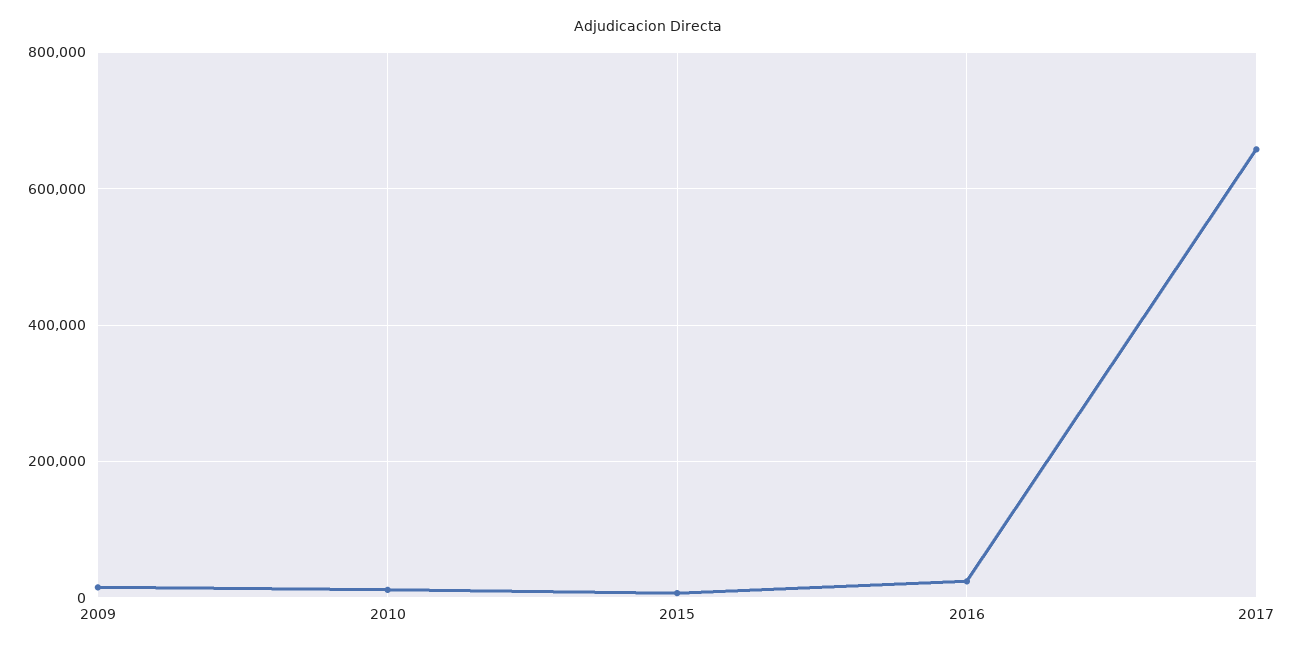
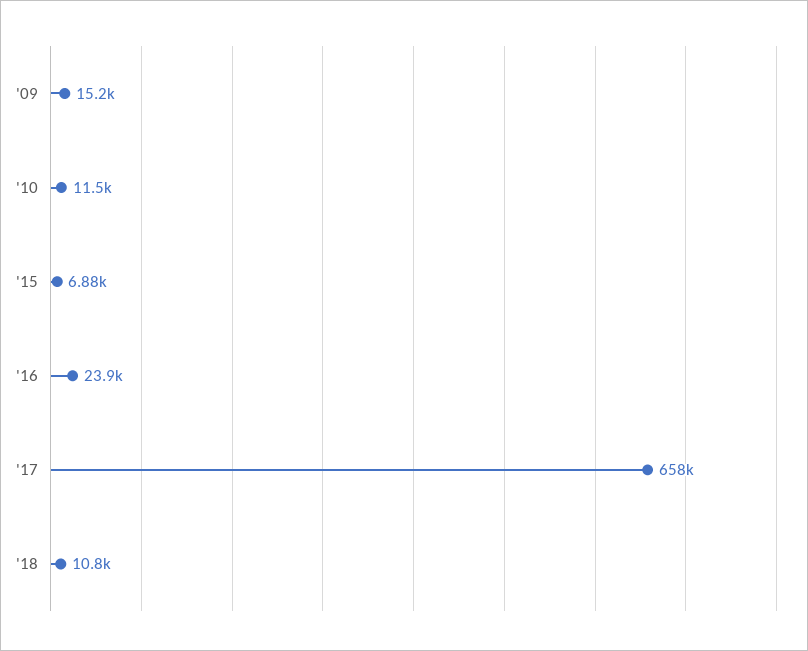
'18: none -> 10800

